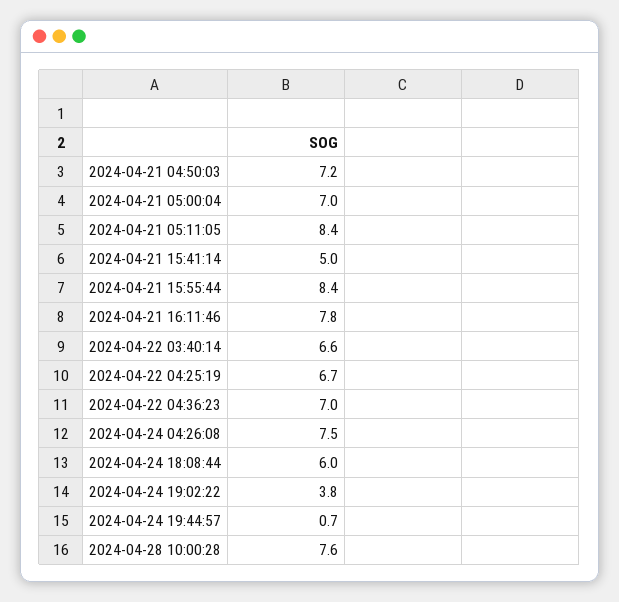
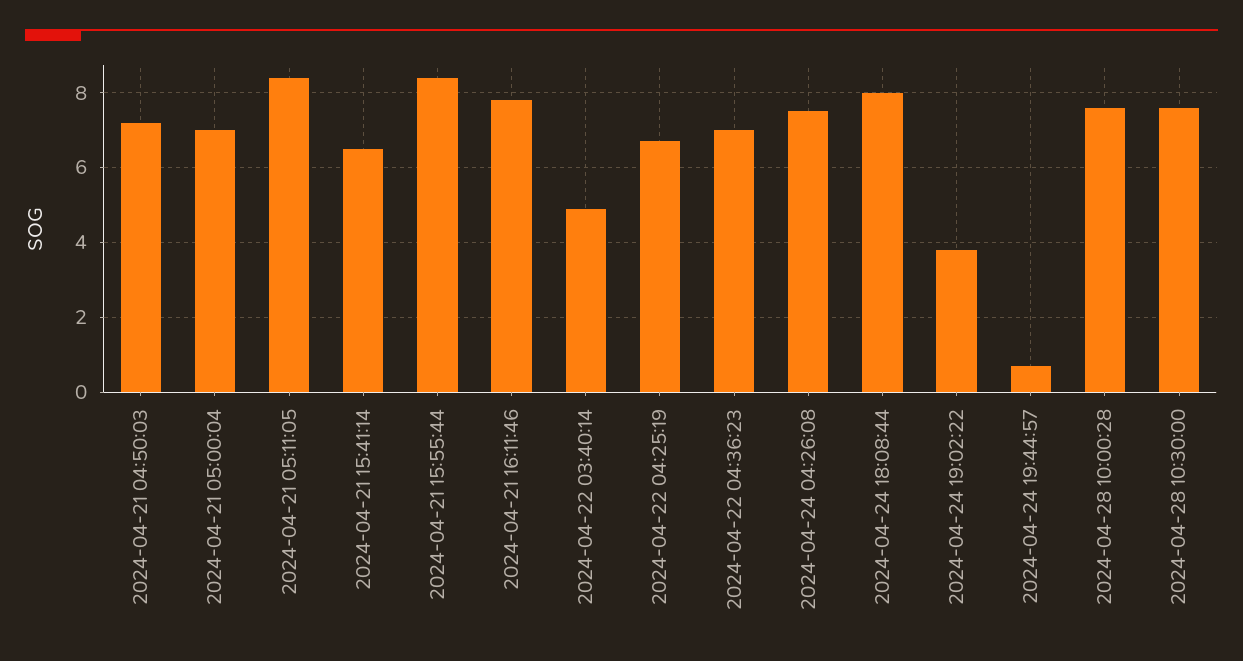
2024-04-21 15:41:14: 5 -> 6.5
2024-04-22 03:40:14: 6.6 -> 5
2024-04-24 18:08:44: 6 -> 8
2024-04-28 10:30:00: none -> 7.5

